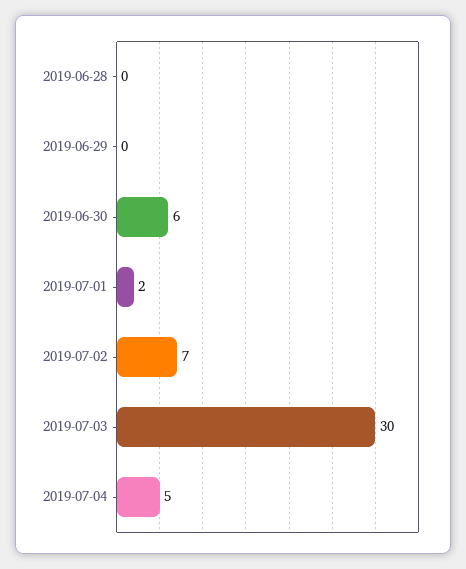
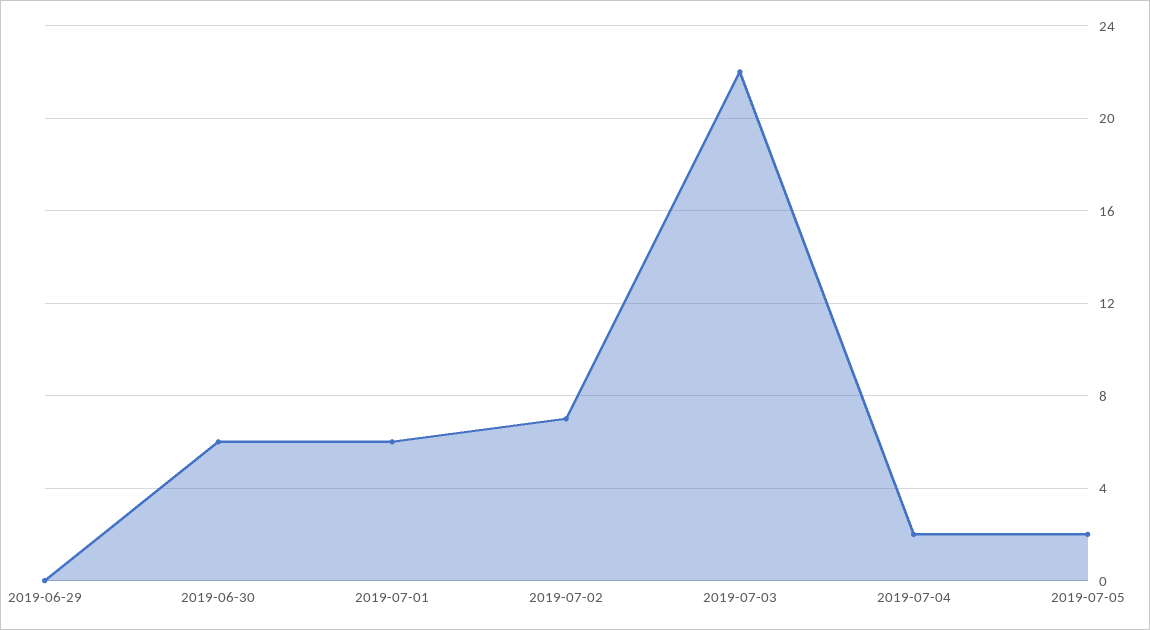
2019-06-28: 0 -> none
2019-07-01: 2 -> 6
2019-07-03: 30 -> 22
2019-07-04: 5 -> 2
2019-07-05: none -> 2

